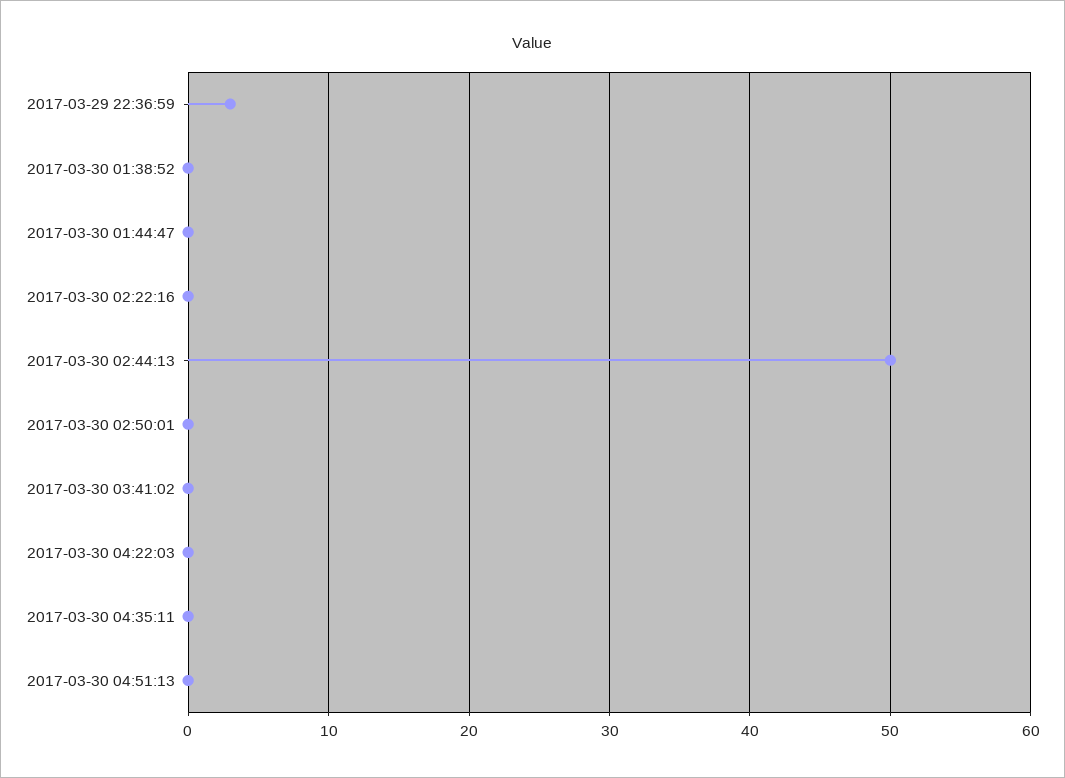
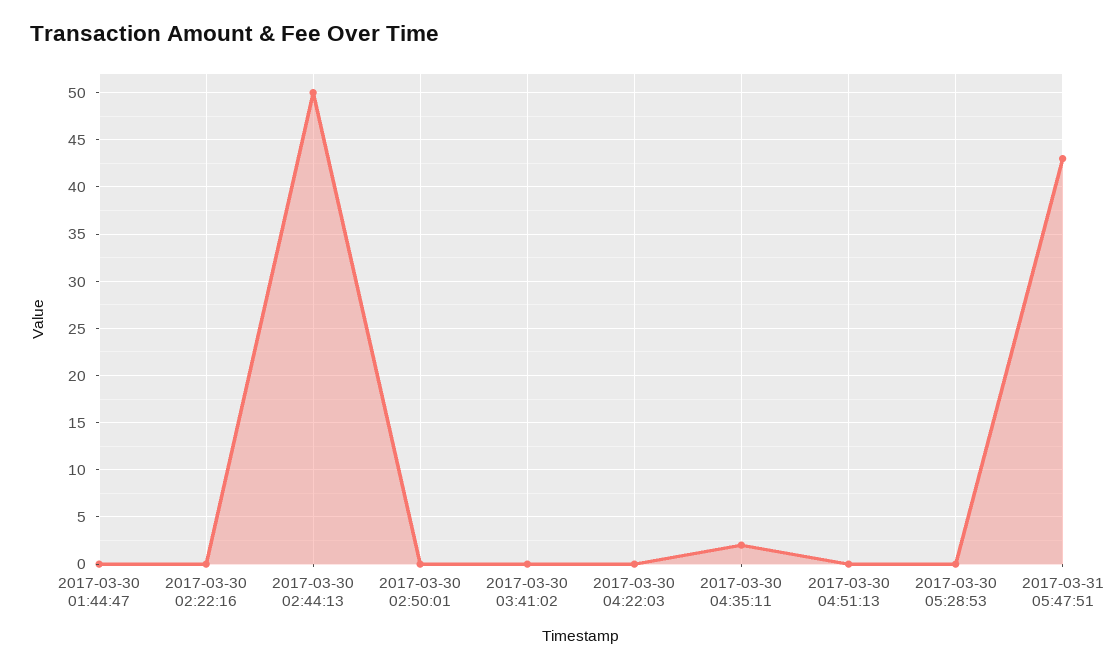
2017-03-29 22:36:59: 3 -> none
2017-03-30 01:38:52: 0 -> none
2017-03-30 04:35:11: 0 -> 2
2017-03-30 05:28:53: none -> 0
2017-03-31 05:47:51: none -> 43

